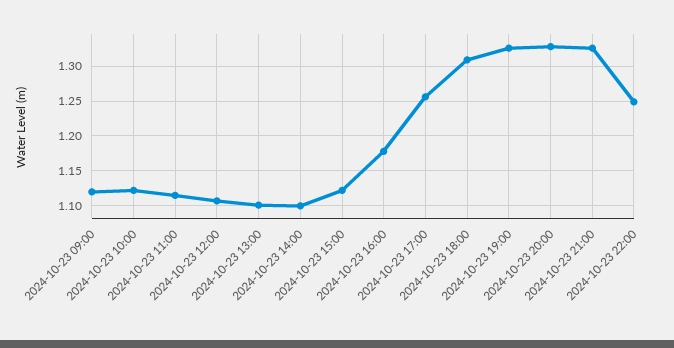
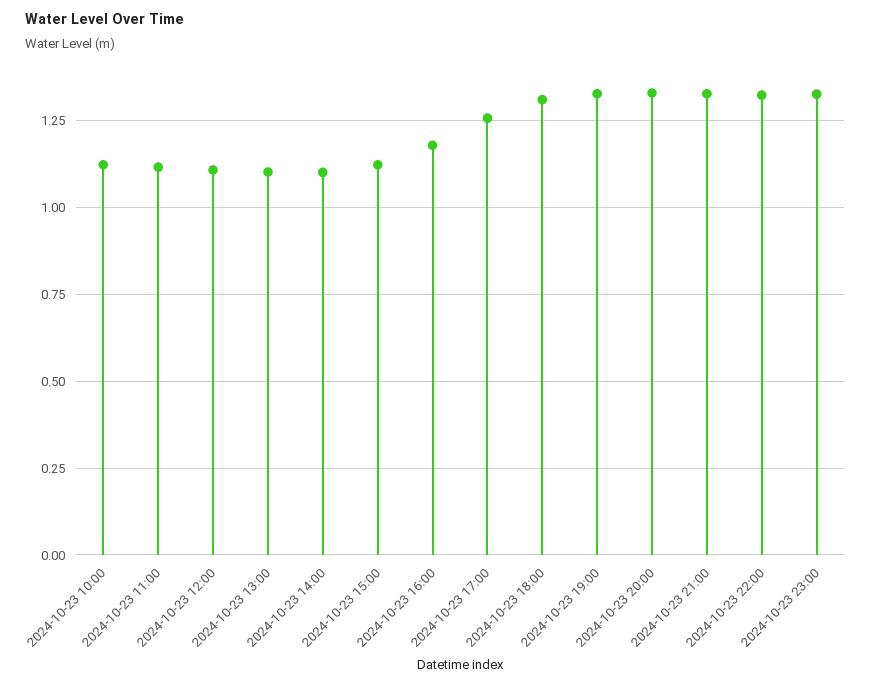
2024-10-23 09:00: 1.12 -> none
2024-10-23 22:00: 1.25 -> 1.325
2024-10-23 23:00: none -> 1.325

